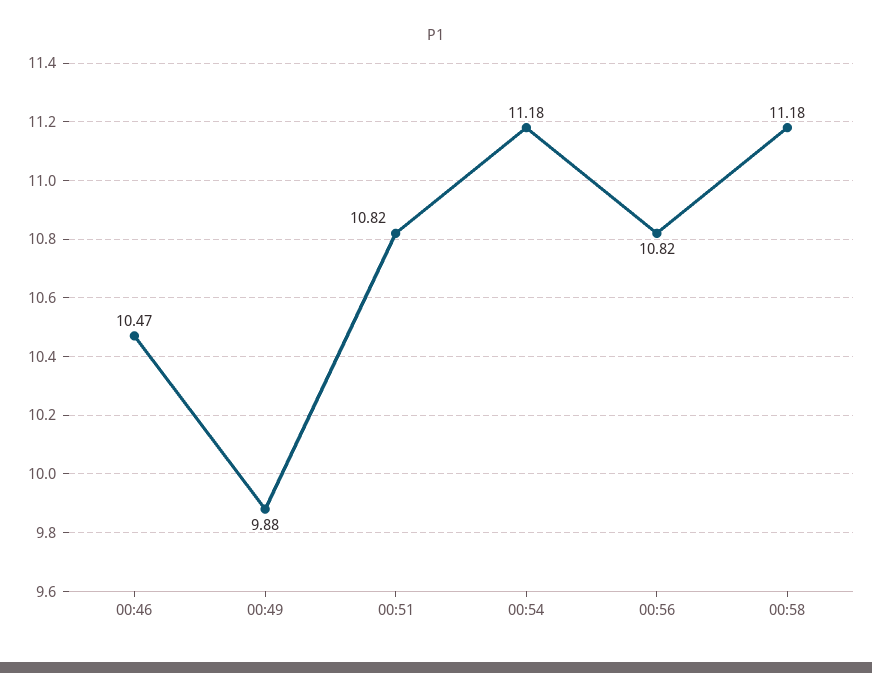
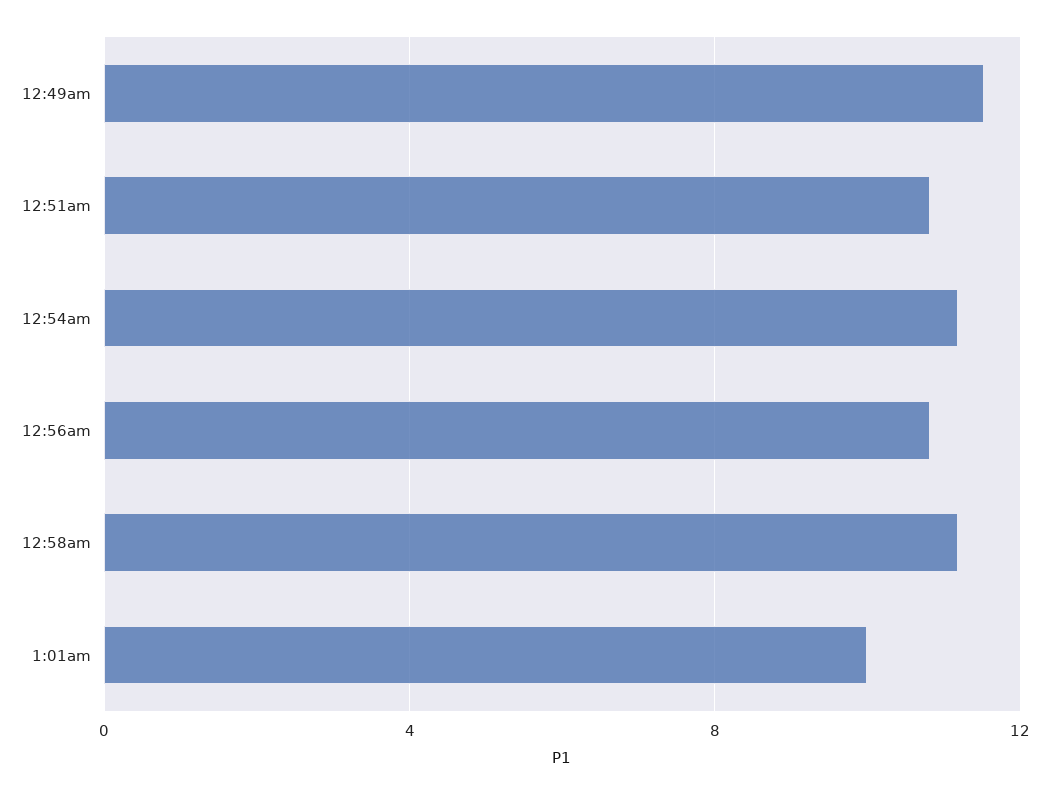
00:46: 10.47 -> none
00:49: 9.88 -> 11.5
1:01am: none -> 10

